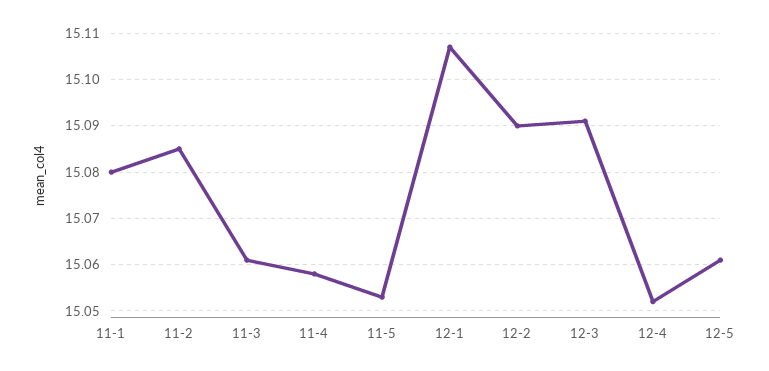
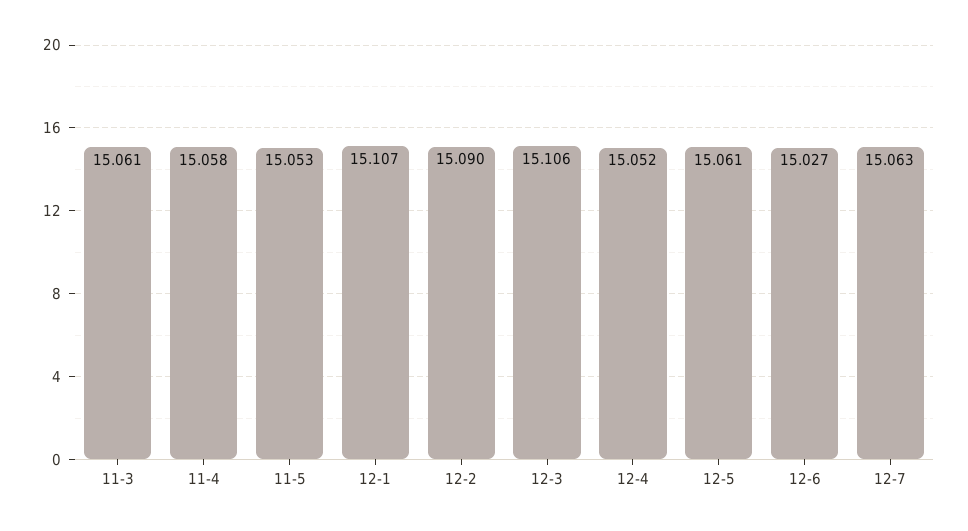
11-1: 15.08 -> none
11-2: 15.085 -> none
12-3: 15.09 -> 15.106
12-6: none -> 15.027
12-7: none -> 15.063

